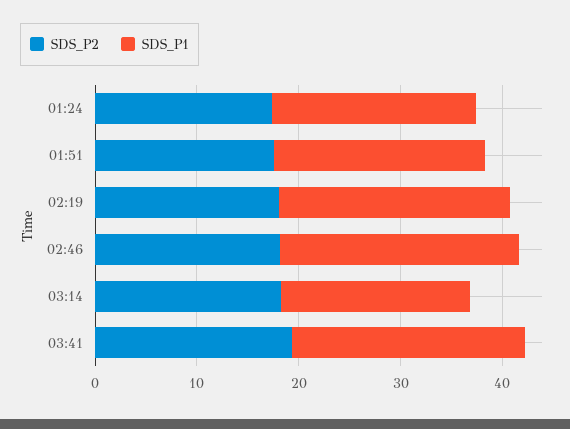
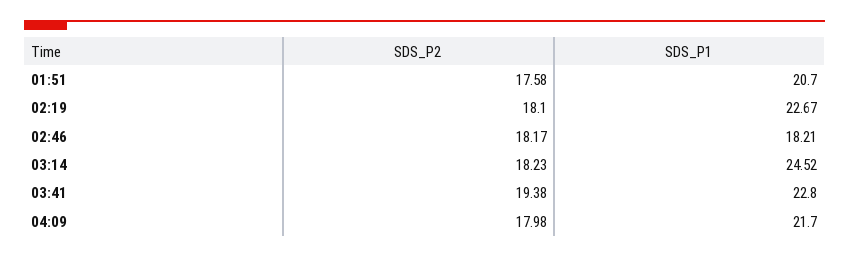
SDS_P2, 01:24: 18 -> none
SDS_P1, 01:24: 20 -> none
SDS_P1, 02:46: 24 -> 18.21
SDS_P1, 03:14: 18 -> 24.52
SDS_P2, 04:09: none -> 17.98
SDS_P1, 04:09: none -> 21.7

